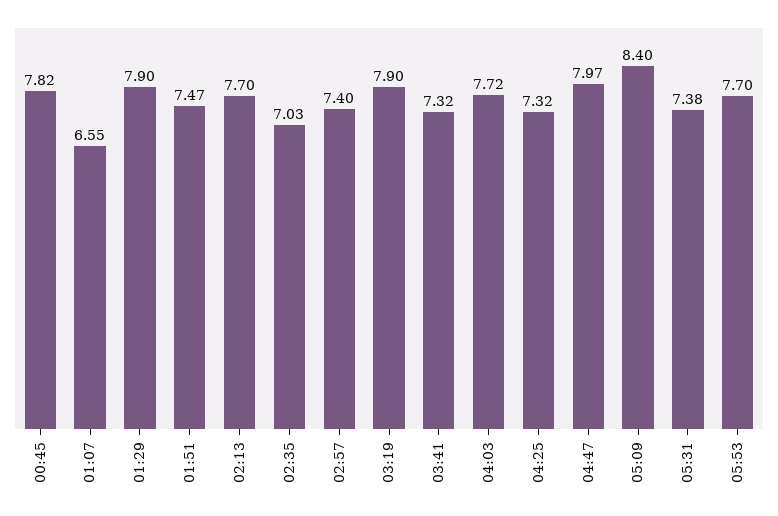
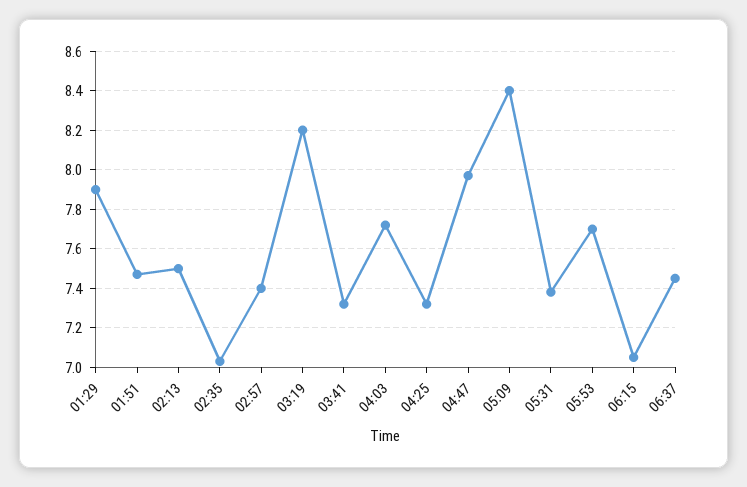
00:45: 7.82 -> none
01:07: 6.55 -> none
02:13: 7.7 -> 7.5
03:19: 7.9 -> 8.2
06:15: none -> 7.05
06:37: none -> 7.45

